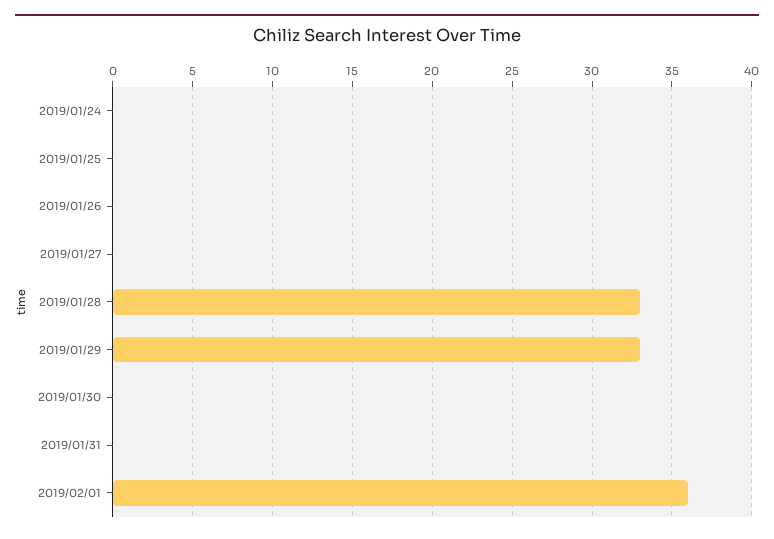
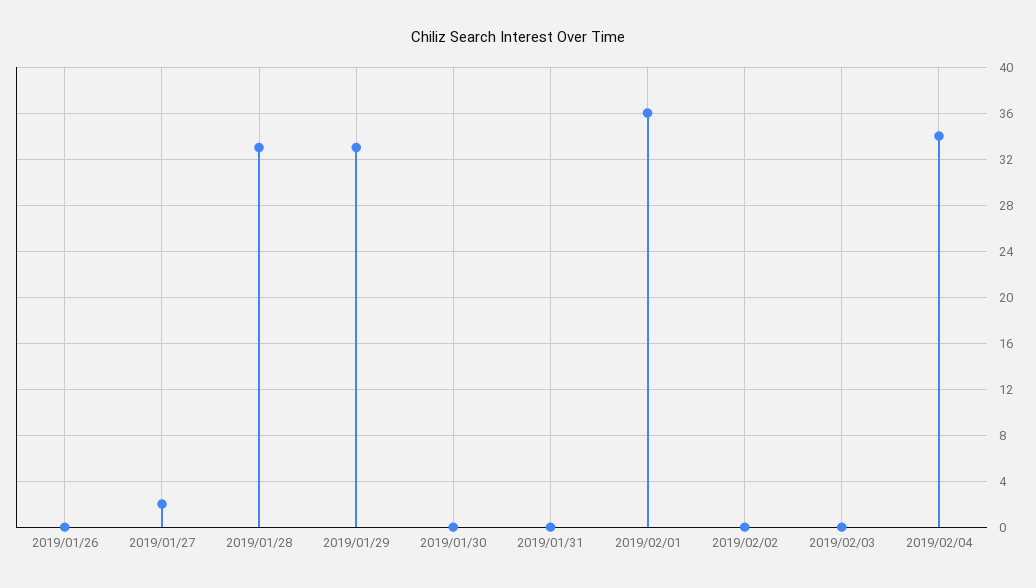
2019/01/24: 0 -> none
2019/01/25: 0 -> none
2019/01/27: 0 -> 2
2019/02/02: none -> 0
2019/02/03: none -> 0
2019/02/04: none -> 34

